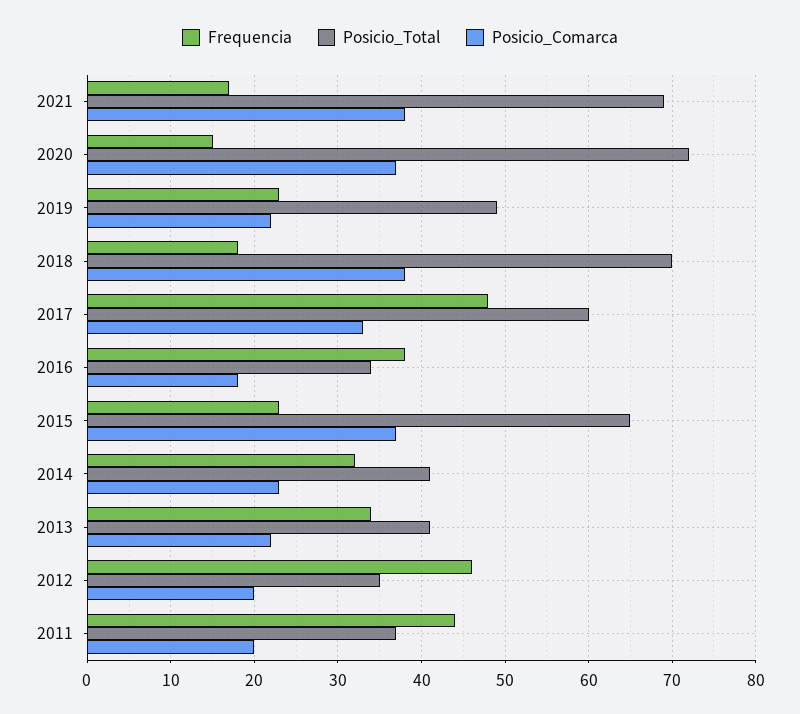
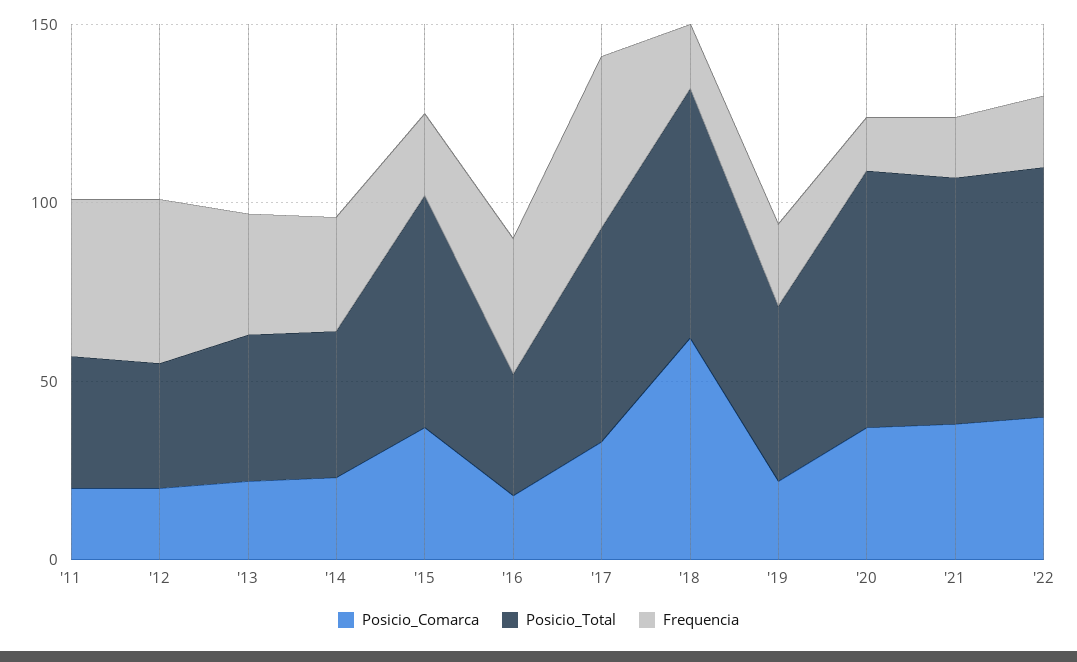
Posicio_Comarca, 2018: 38 -> 60
Posicio_Comarca, '22: none -> 40
Posicio_Total, '22: none -> 70
Frequencia, '22: none -> 20

